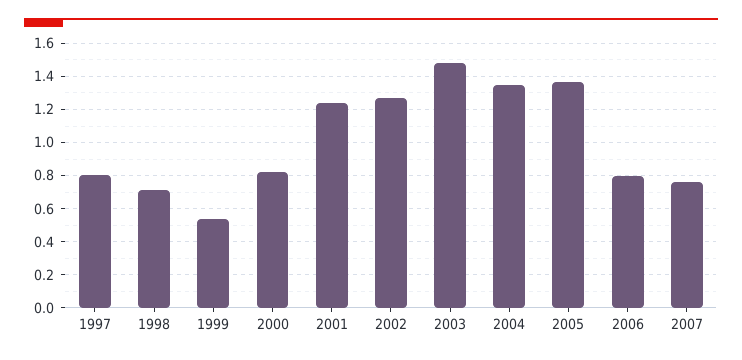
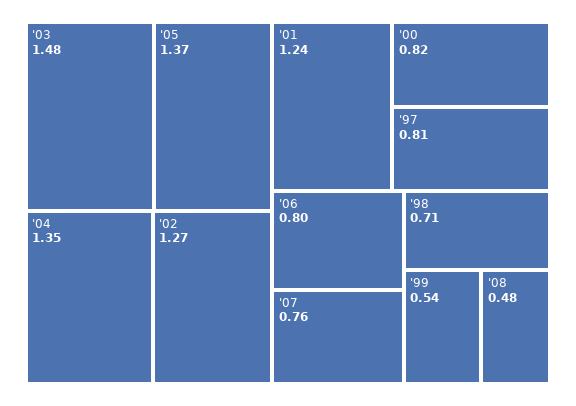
'08: none -> 0.48

